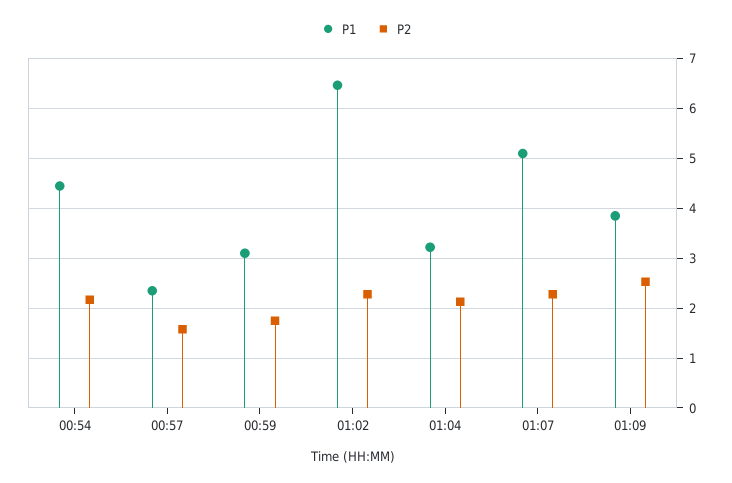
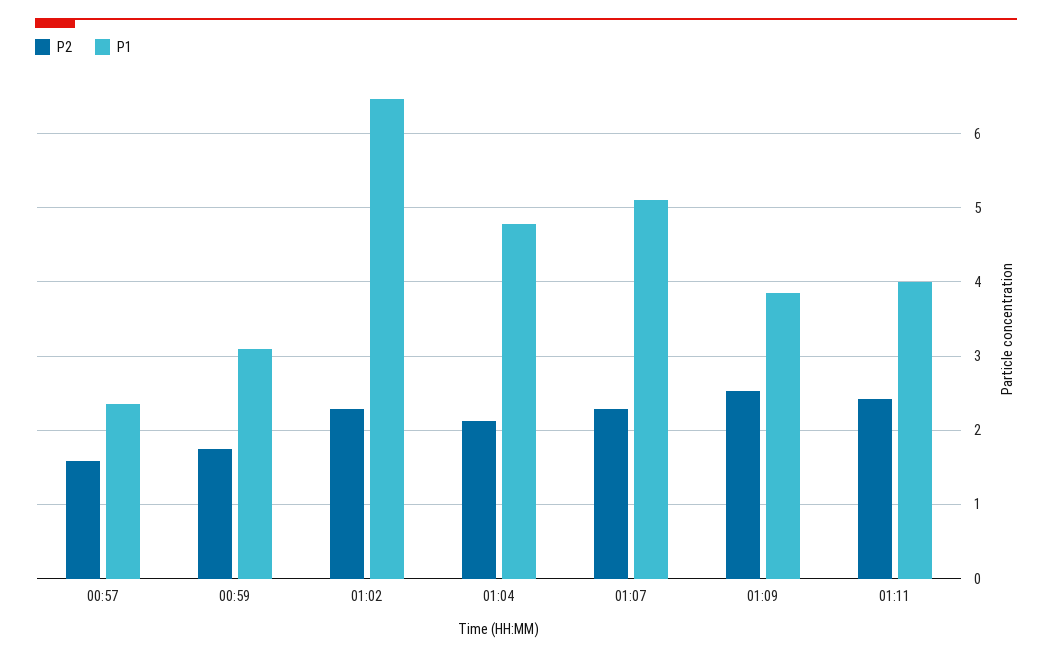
P1, 00:54: 4.4 -> none
P2, 00:54: 2.2 -> none
P1, 01:04: 3.2 -> 4.8
P2, 01:11: none -> 2.4
P1, 01:11: none -> 4

